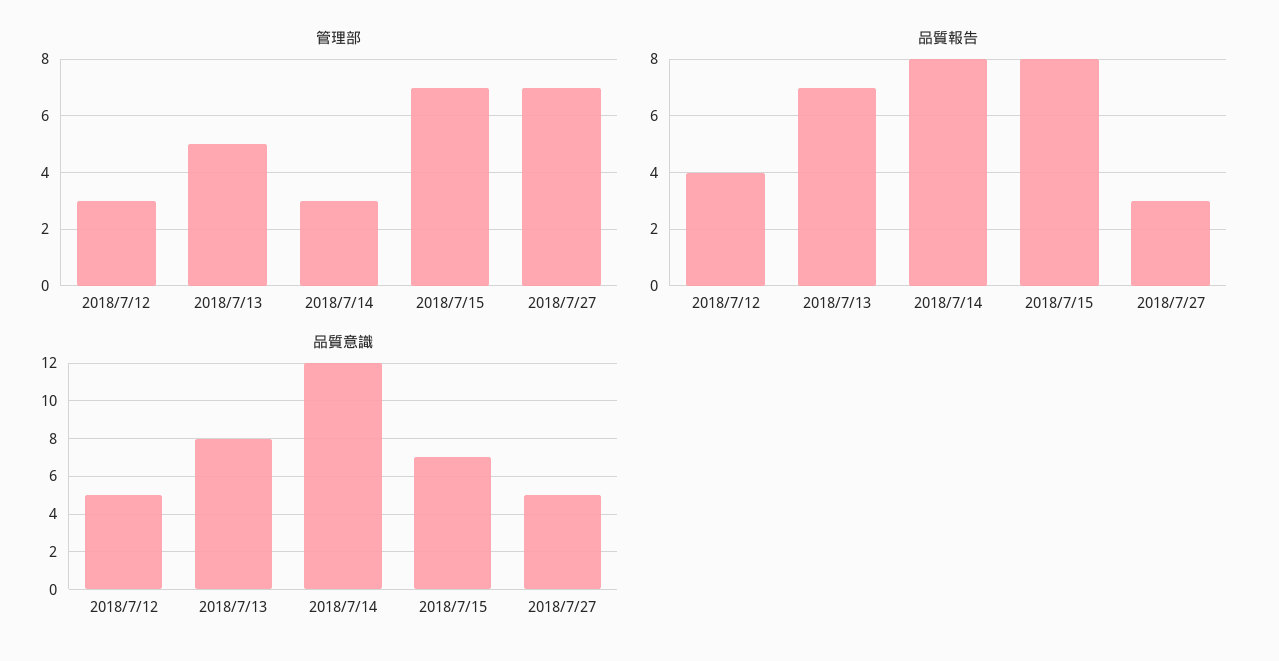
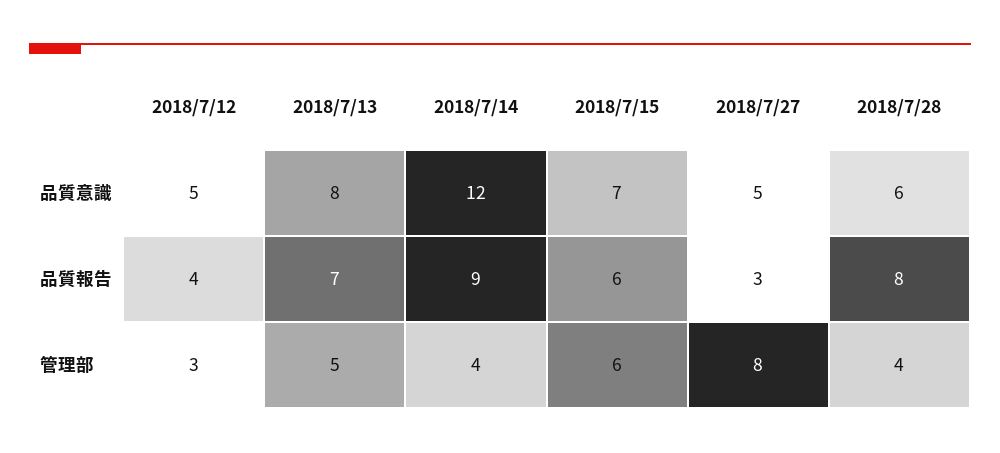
管理部, 2018/7/14: 3 -> 4
管理部, 2018/7/15: 7 -> 6
管理部, 2018/7/27: 7 -> 8
品質報告, 2018/7/14: 8 -> 9
品質報告, 2018/7/15: 8 -> 6
品質意識, 2018/7/28: none -> 6
品質報告, 2018/7/28: none -> 8
管理部, 2018/7/28: none -> 4

